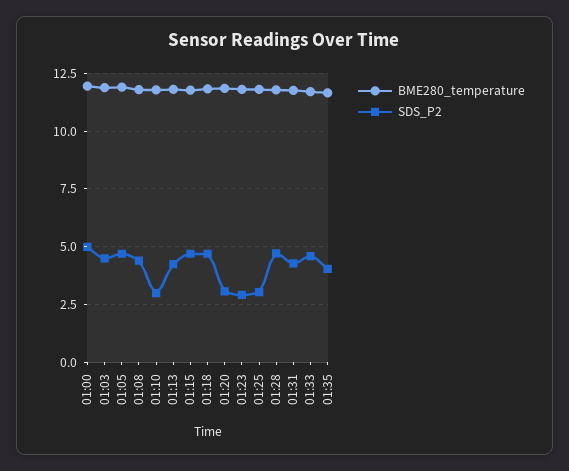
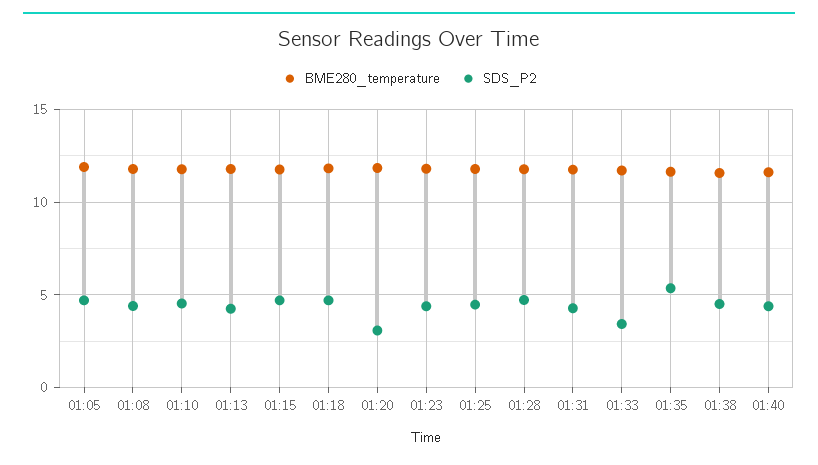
BME280_temperature, 01:00: 12 -> none
SDS_P2, 01:00: 5 -> none
BME280_temperature, 01:03: 12 -> none
SDS_P2, 01:03: 4.5 -> none
SDS_P2, 01:10: 3 -> 4.5
SDS_P2, 01:23: 3 -> 4.5
SDS_P2, 01:25: 3 -> 4.5
SDS_P2, 01:33: 4.5 -> 3.5
SDS_P2, 01:35: 4 -> 5.5
BME280_temperature, 01:38: none -> 11.5
SDS_P2, 01:38: none -> 4.5
BME280_temperature, 01:40: none -> 11.5
SDS_P2, 01:40: none -> 4.5

